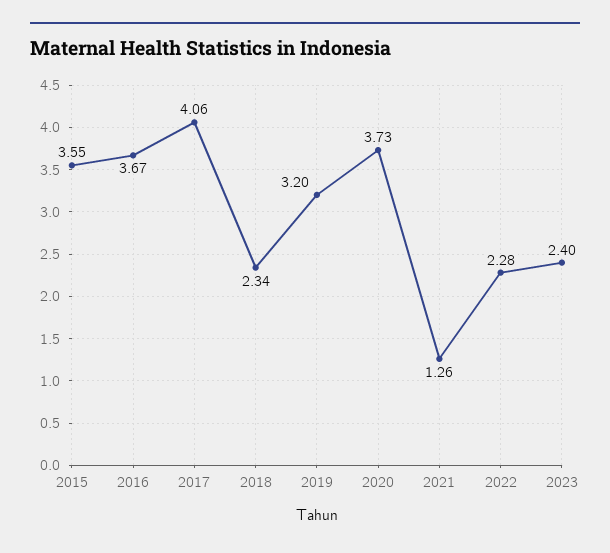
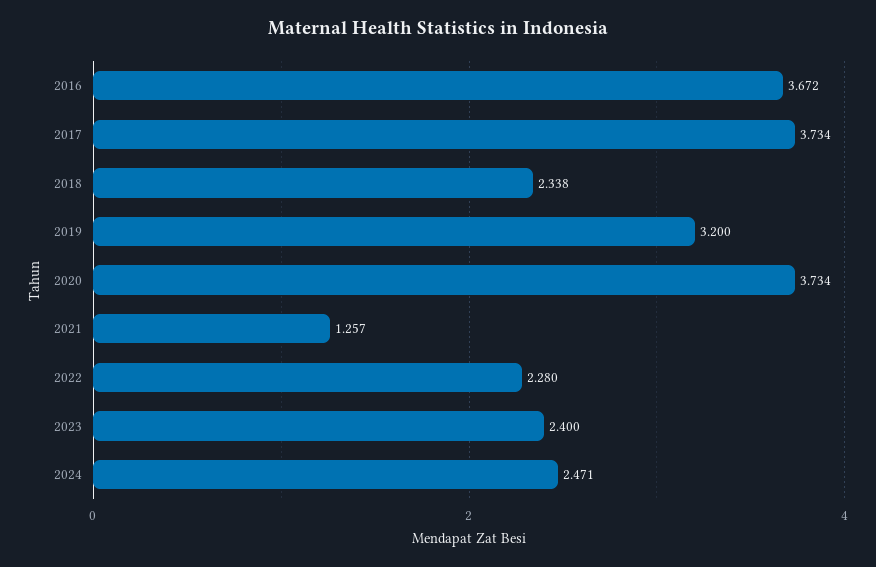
2015: 3.55 -> none
2017: 4.06 -> 3.734
2024: none -> 2.471

